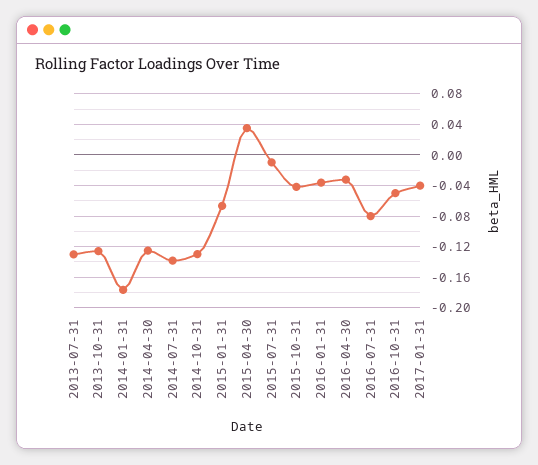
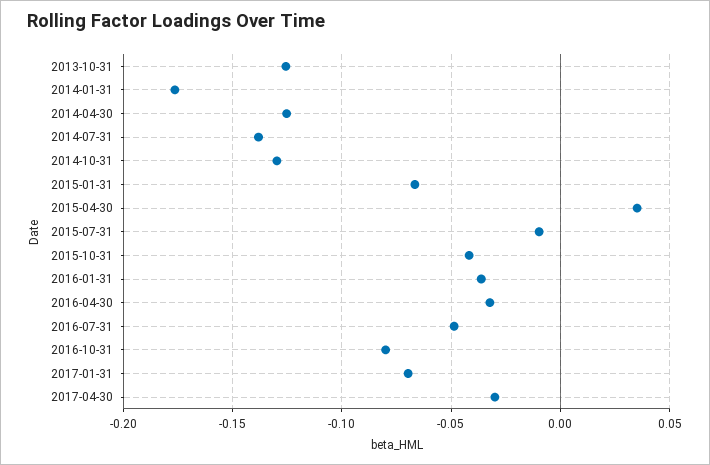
2013-07-31: -0.13 -> none
2016-07-31: -0.08 -> -0.05
2016-10-31: -0.05 -> -0.08
2017-01-31: -0.04 -> -0.07
2017-04-30: none -> -0.03

